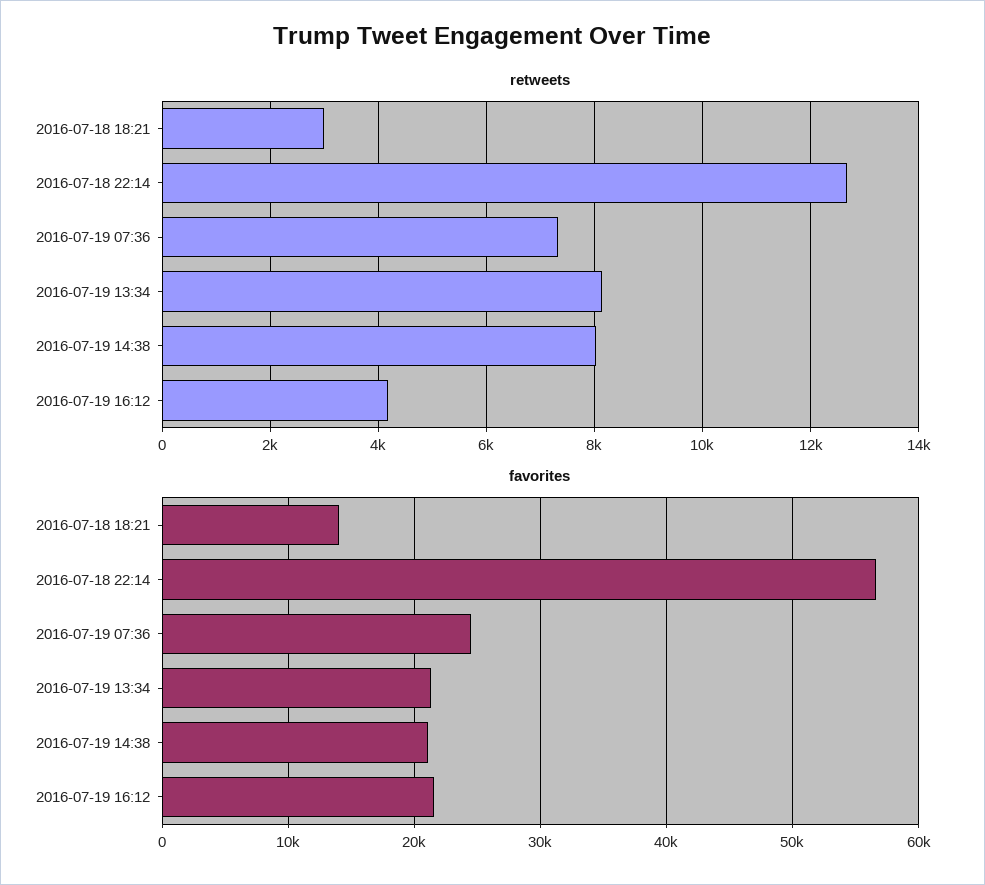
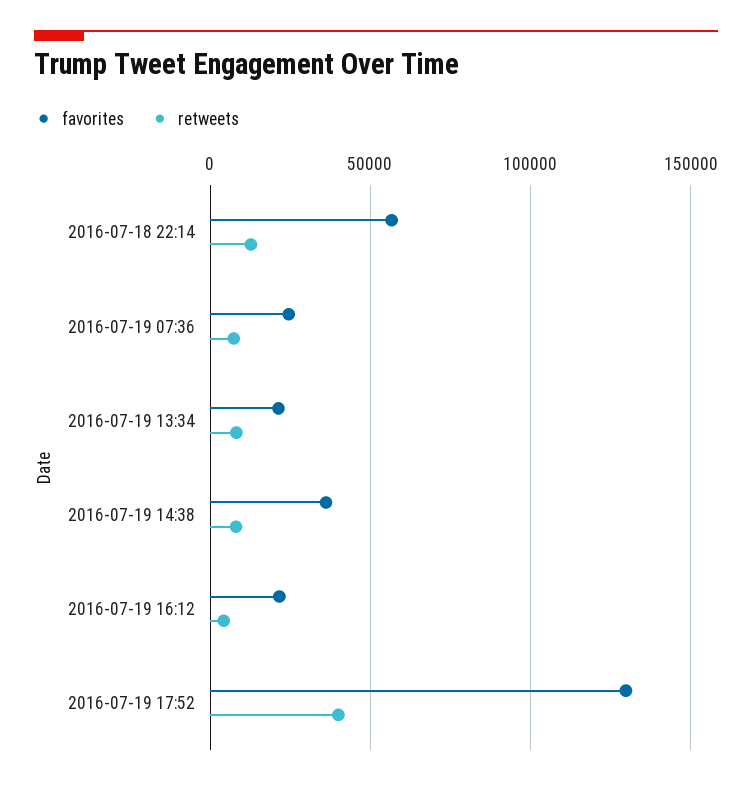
retweets, 2016-07-18 18:21: 3000 -> none
favorites, 2016-07-18 18:21: 14000 -> none
favorites, 2016-07-19 14:38: 21000 -> 35000
favorites, 2016-07-19 17:52: none -> 130000
retweets, 2016-07-19 17:52: none -> 40000

